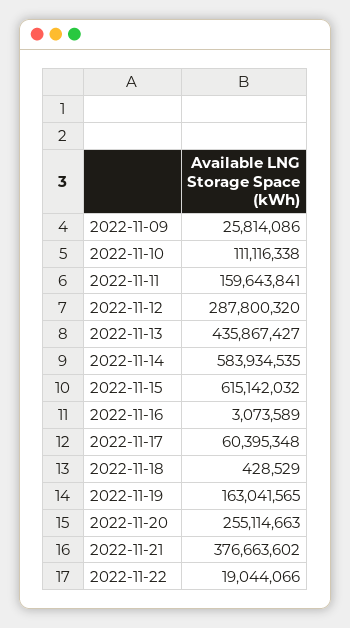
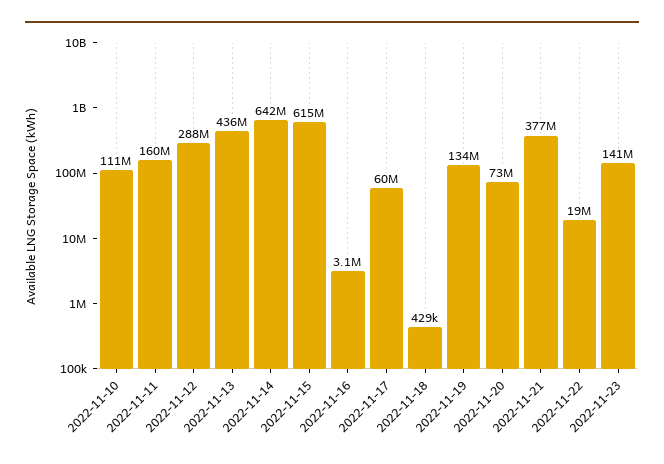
2022-11-09: 25814086 -> none
2022-11-14: 583934535 -> 642000000
2022-11-19: 163041565 -> 134000000
2022-11-20: 255114663 -> 73000000
2022-11-23: none -> 141000000

